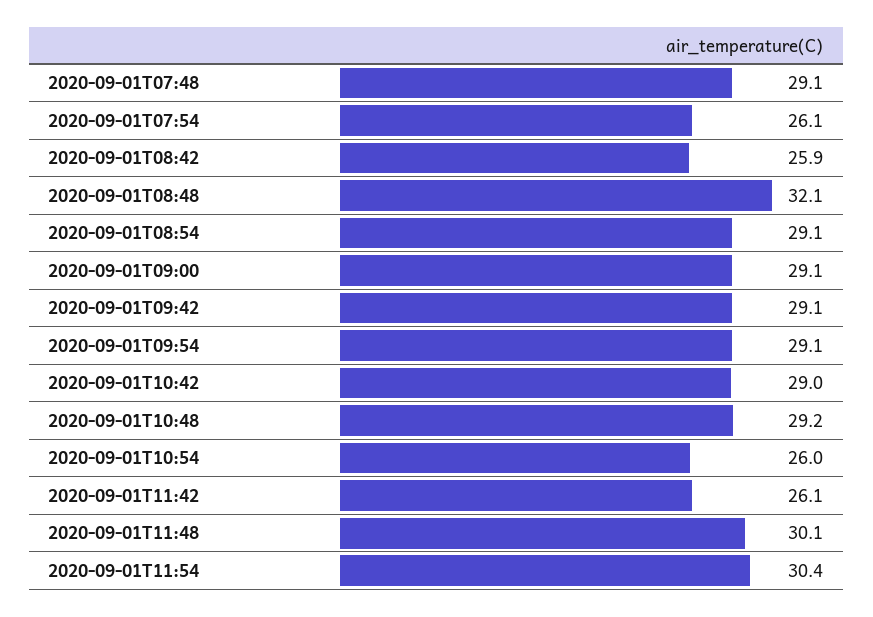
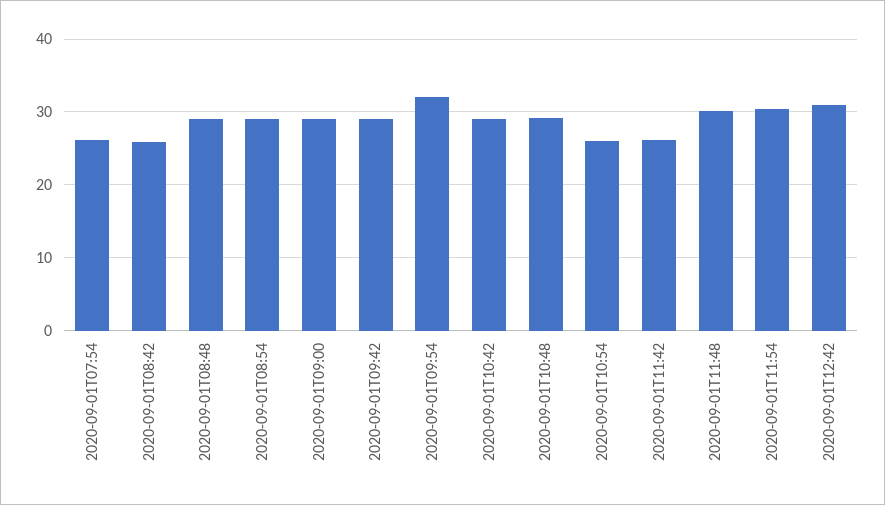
2020-09-01T07:48: 29.1 -> none
2020-09-01T08:48: 32.1 -> 29
2020-09-01T09:54: 29.1 -> 32
2020-09-01T12:42: none -> 31

